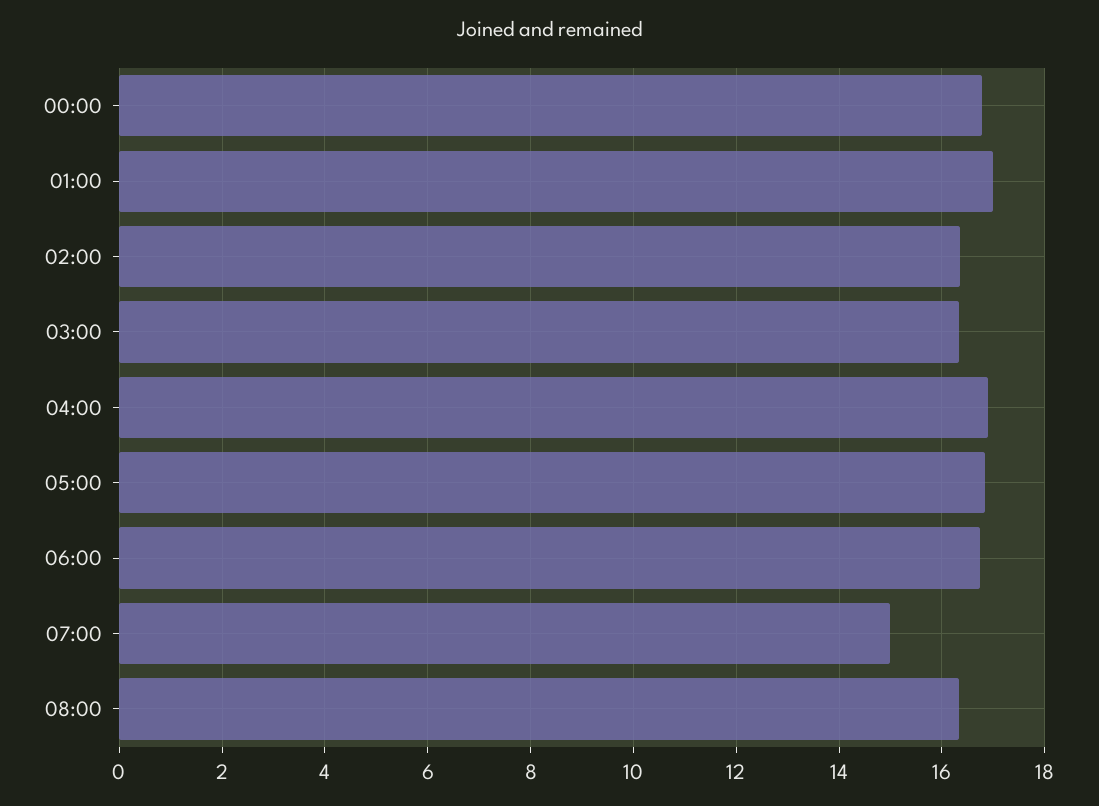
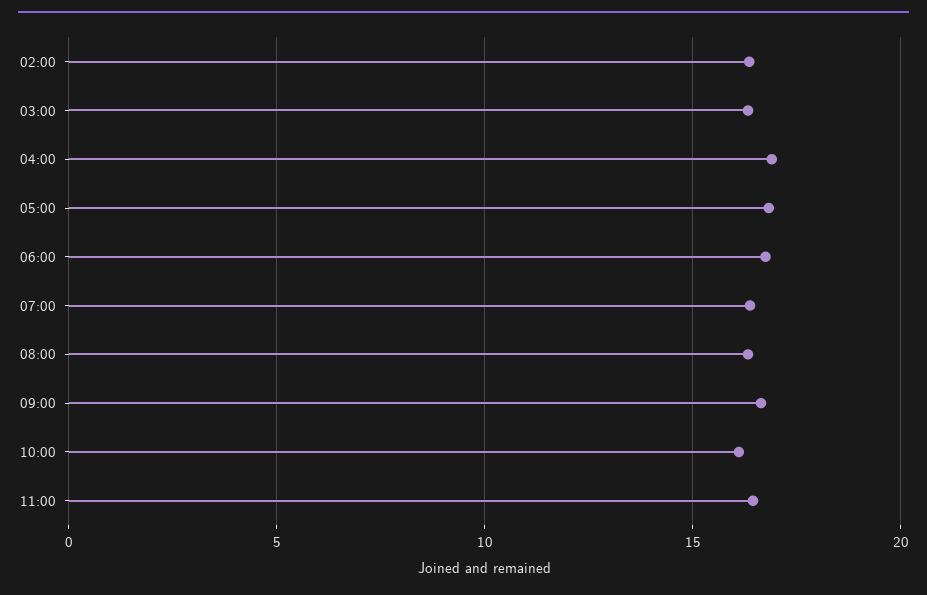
00:00: 16.8 -> none
01:00: 17 -> none
07:00: 15 -> 16.5
09:00: none -> 16.5
10:00: none -> 16
11:00: none -> 16.5

